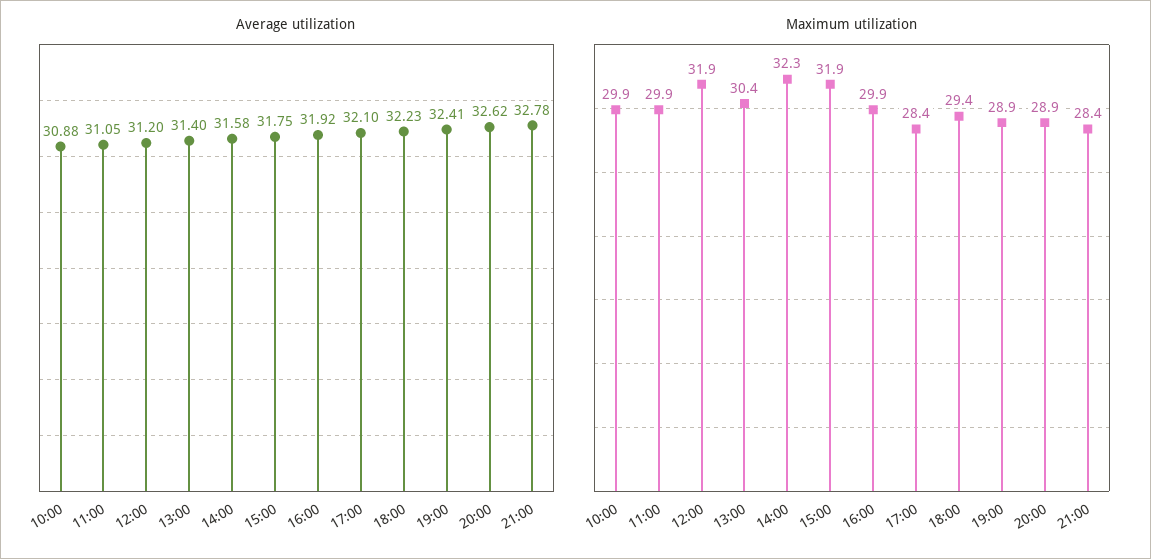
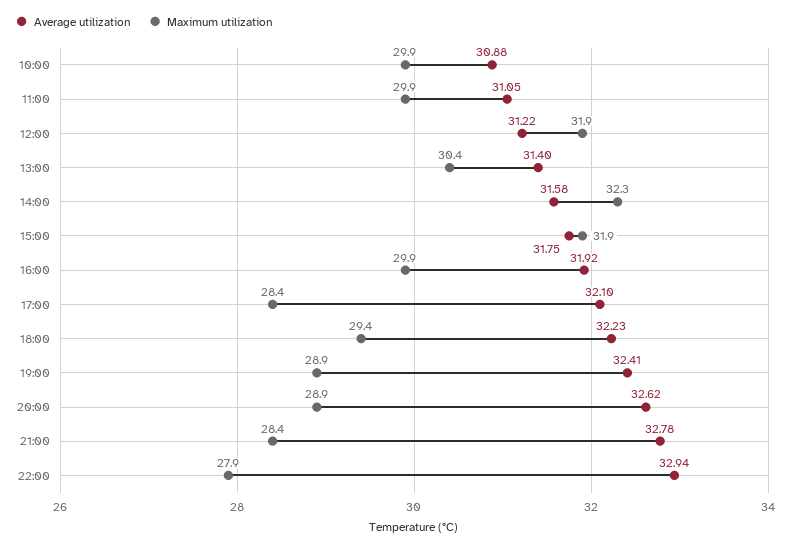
Average utilization, 12:00: 31.2 -> 31.22
Average utilization, 22:00: none -> 32.94
Maximum utilization, 22:00: none -> 27.9

